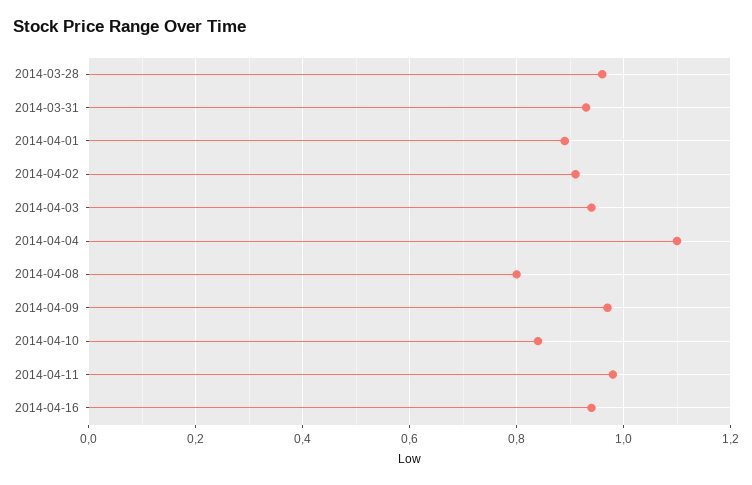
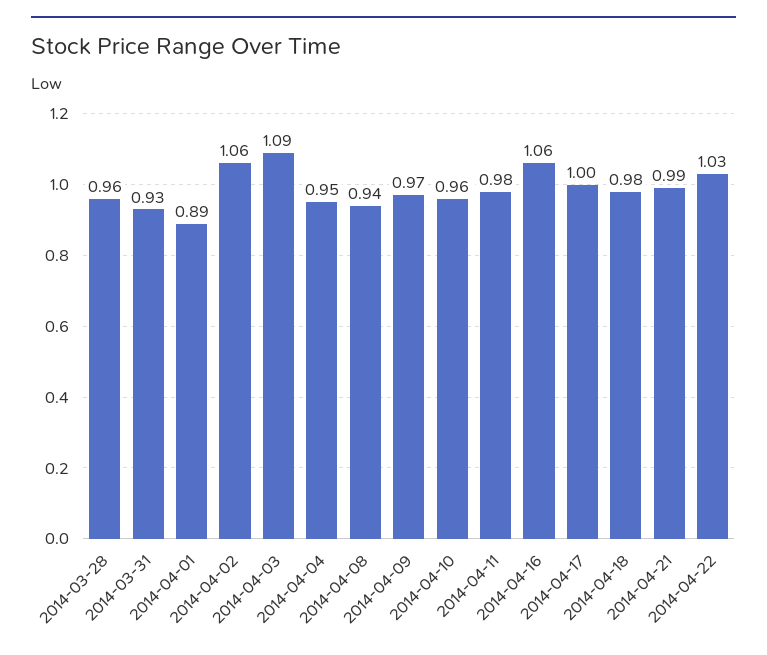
2014-04-02: 0.9 -> 1.06
2014-04-03: 0.95 -> 1.09
2014-04-04: 1.1 -> 0.95
2014-04-08: 0.8 -> 0.94
2014-04-10: 0.85 -> 0.96
2014-04-16: 0.95 -> 1.06
2014-04-17: none -> 1
2014-04-18: none -> 0.98
2014-04-21: none -> 0.99
2014-04-22: none -> 1.03

